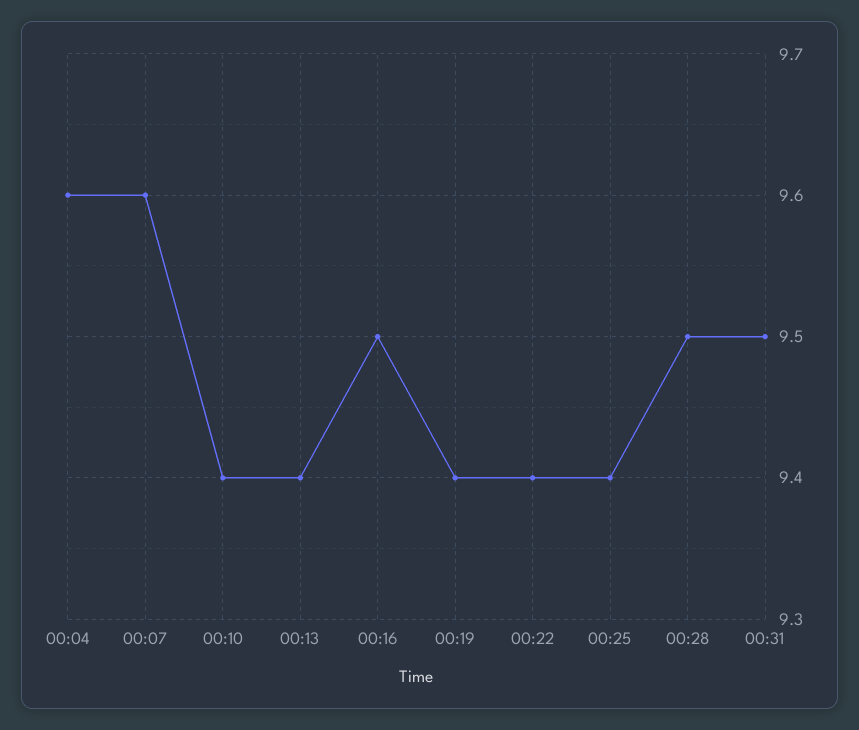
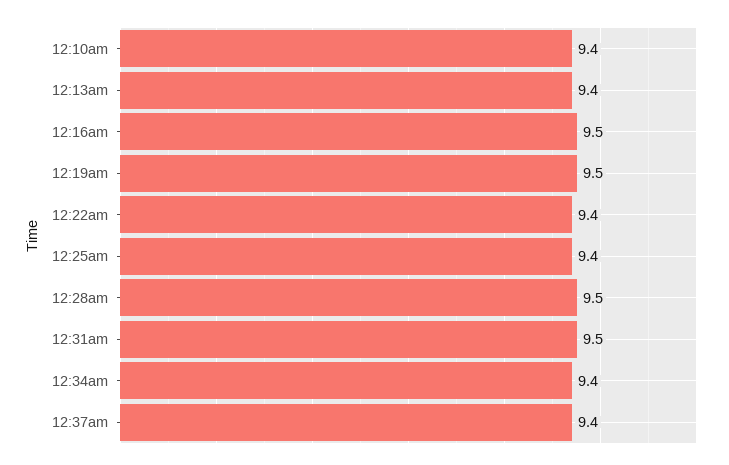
00:04: 9.6 -> none
00:07: 9.6 -> none
00:19: 9.4 -> 9.5
12:34am: none -> 9.4
12:37am: none -> 9.4

